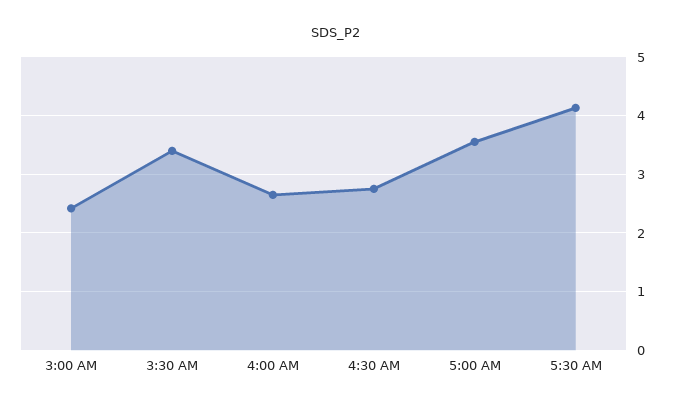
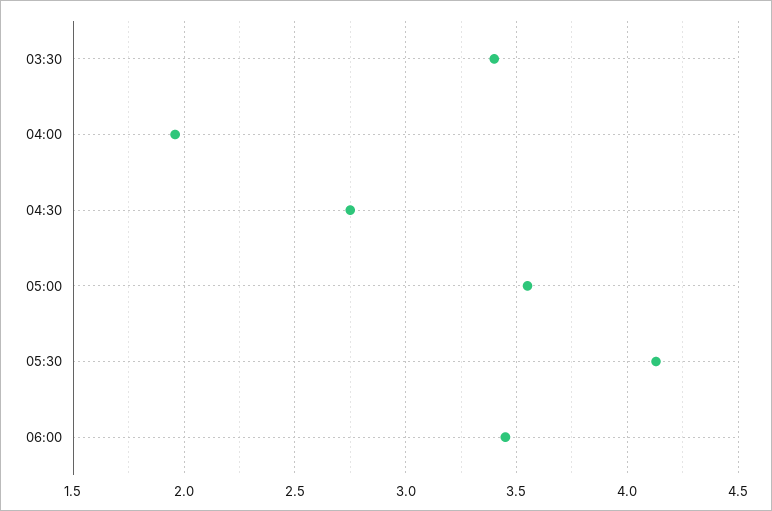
3:00 AM: 2.4 -> none
4:00 AM: 2.6 -> 1.95
06:00: none -> 3.45

